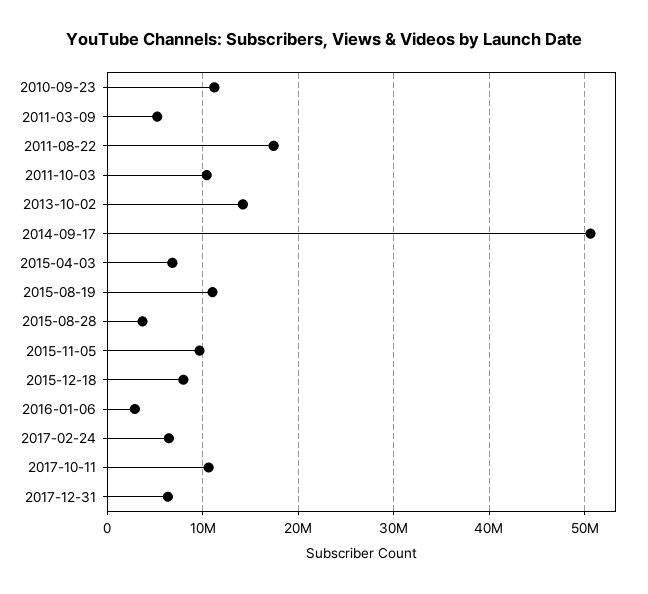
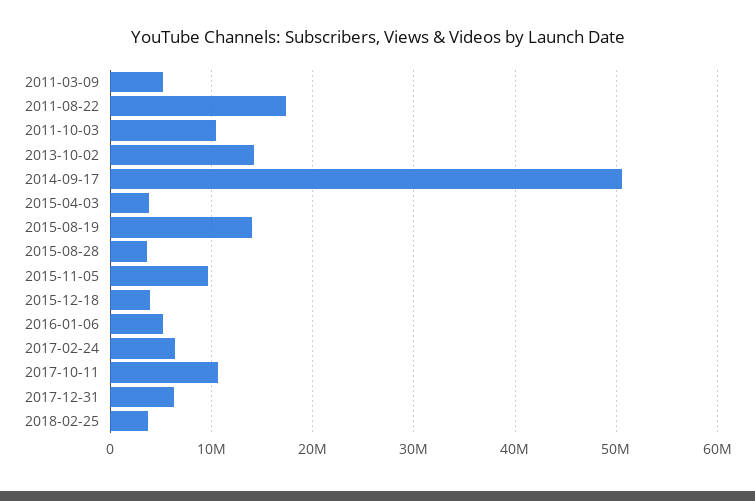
2010-09-23: 11000000 -> none
2015-04-03: 7000000 -> 4000000
2015-08-19: 11000000 -> 14000000
2015-12-18: 8000000 -> 4000000
2016-01-06: 3000000 -> 5000000
2018-02-25: none -> 4000000

